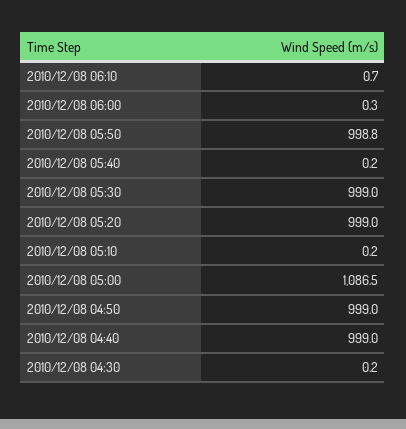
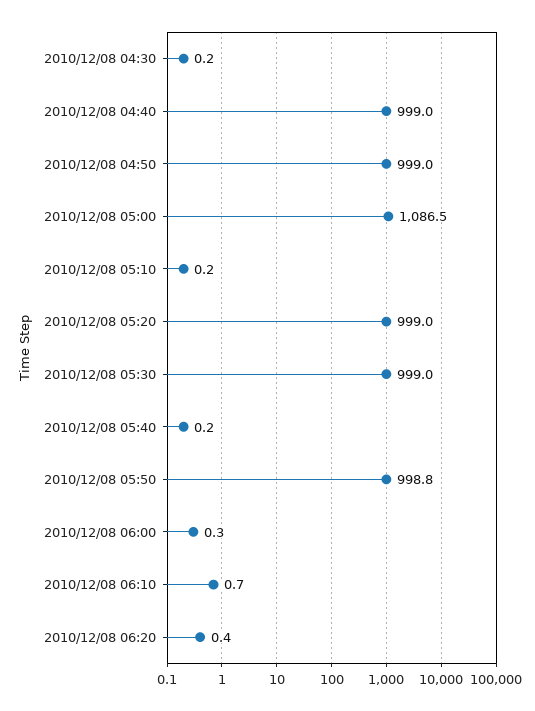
2010/12/08 06:20: none -> 0.4

